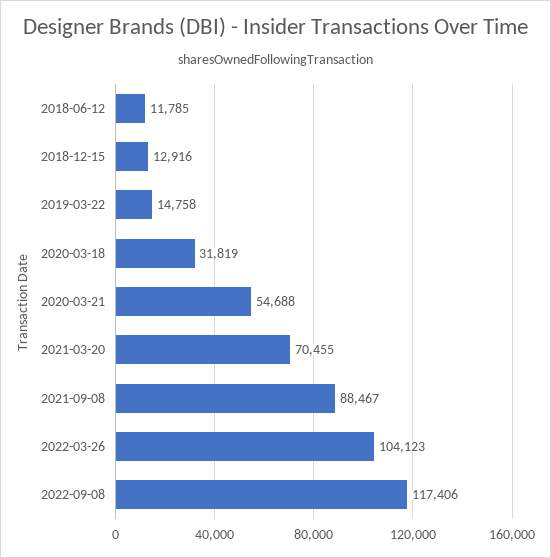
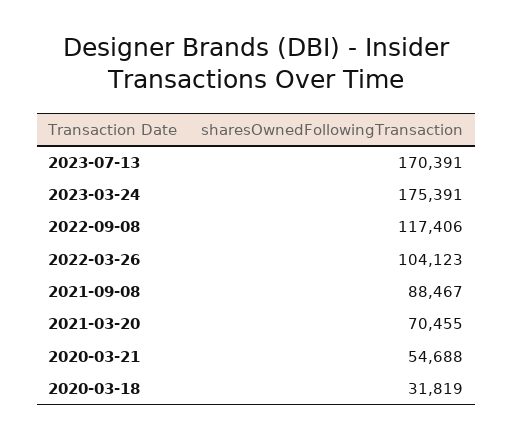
2018-06-12: 11785 -> none
2018-12-15: 12916 -> none
2019-03-22: 14758 -> none
2023-07-13: none -> 170391
2023-03-24: none -> 175391

